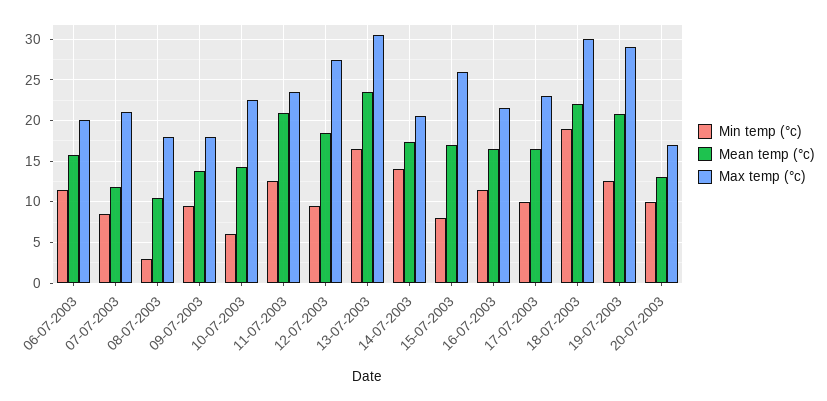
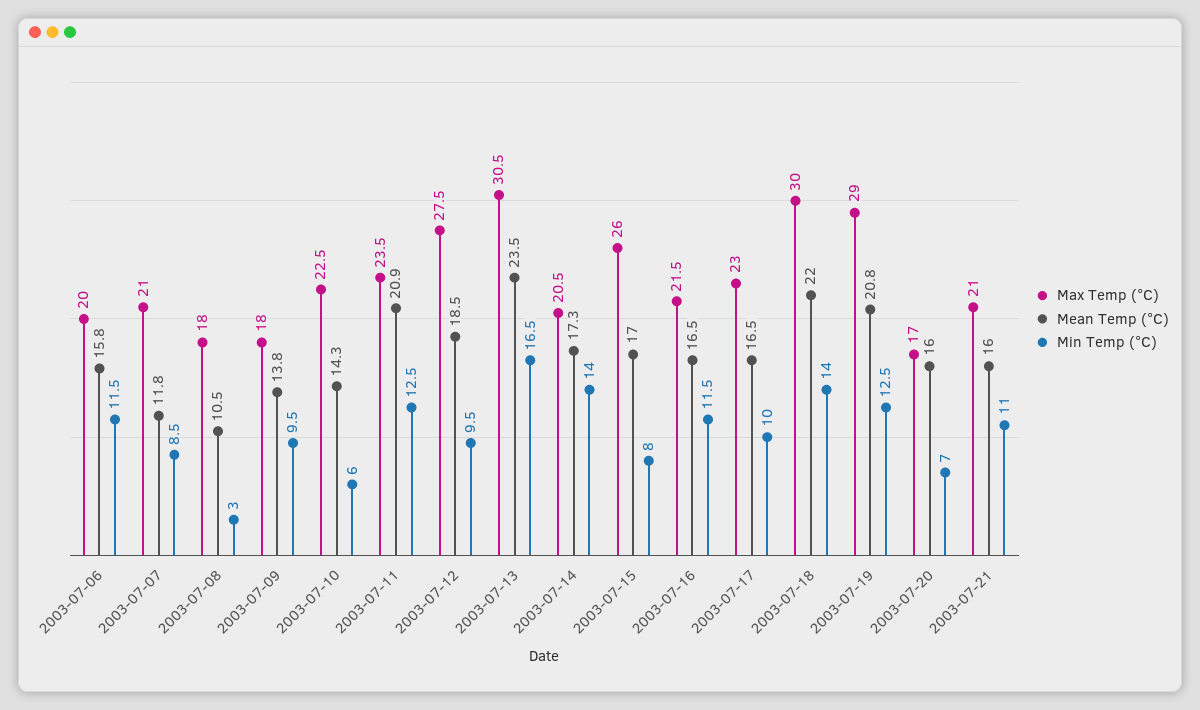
Min temp (°c), 18-07-2003: 19 -> 14
Min temp (°c), 20-07-2003: 10 -> 7
Mean temp (°c), 20-07-2003: 13 -> 16
Max temp (°c), 2003-07-21: none -> 21
Mean temp (°c), 2003-07-21: none -> 16
Min temp (°c), 2003-07-21: none -> 11

